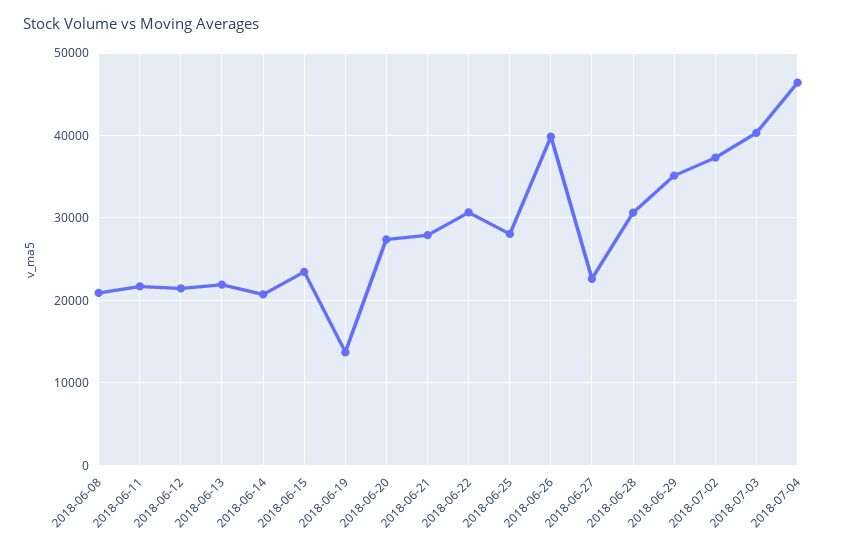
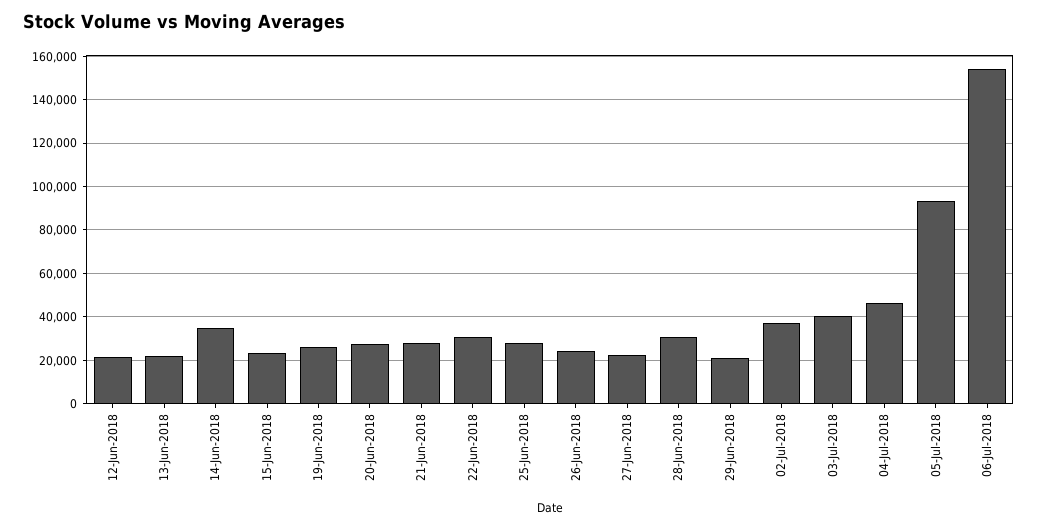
2018-06-08: 21000 -> none
2018-06-11: 22000 -> none
2018-06-14: 21000 -> 35000
2018-06-19: 14000 -> 25000
2018-06-26: 40000 -> 25000
2018-06-29: 35000 -> 20000
05-Jul-2018: none -> 95000
06-Jul-2018: none -> 155000

